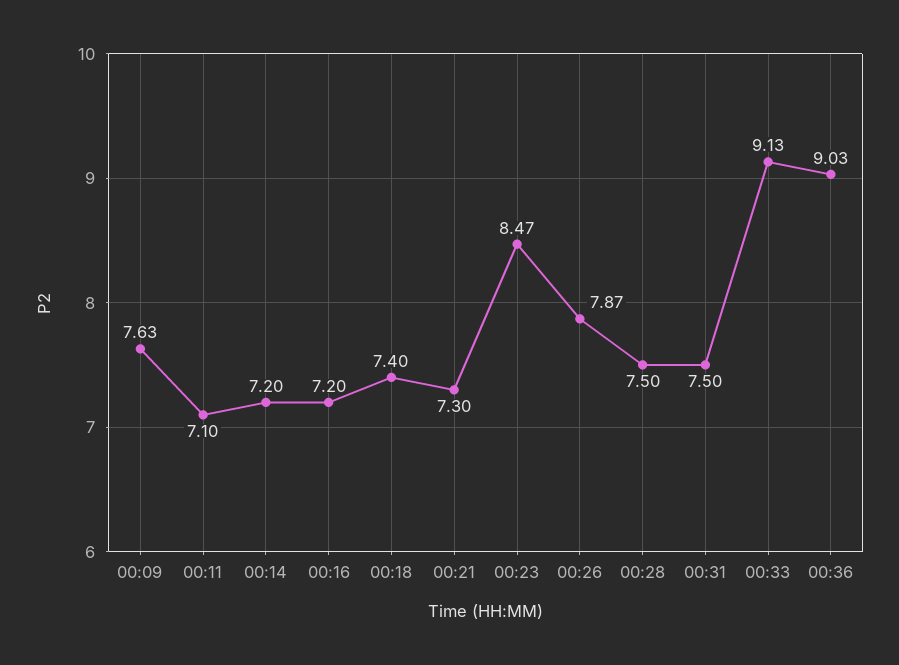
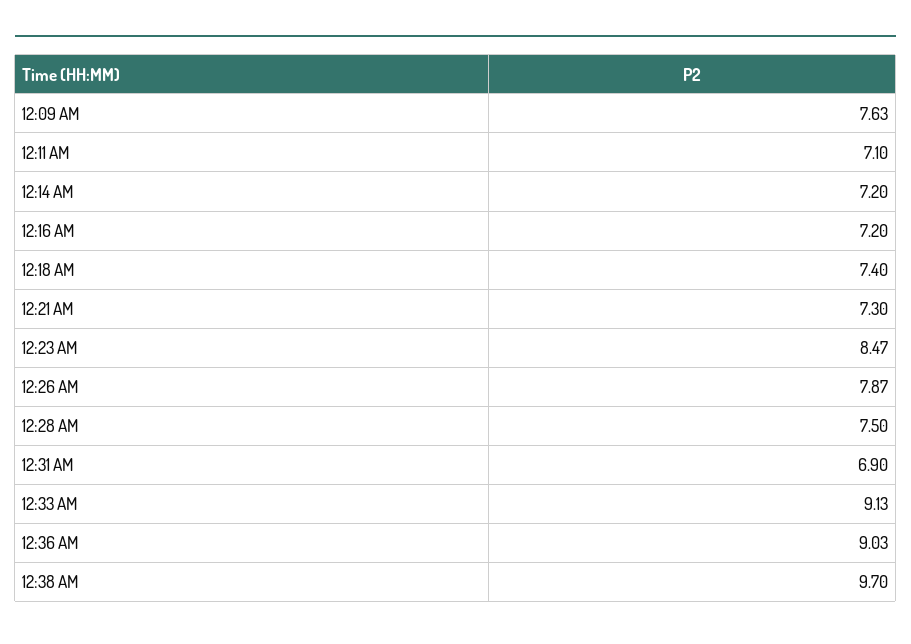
00:31: 7.5 -> 6.9
12:38 AM: none -> 9.7

